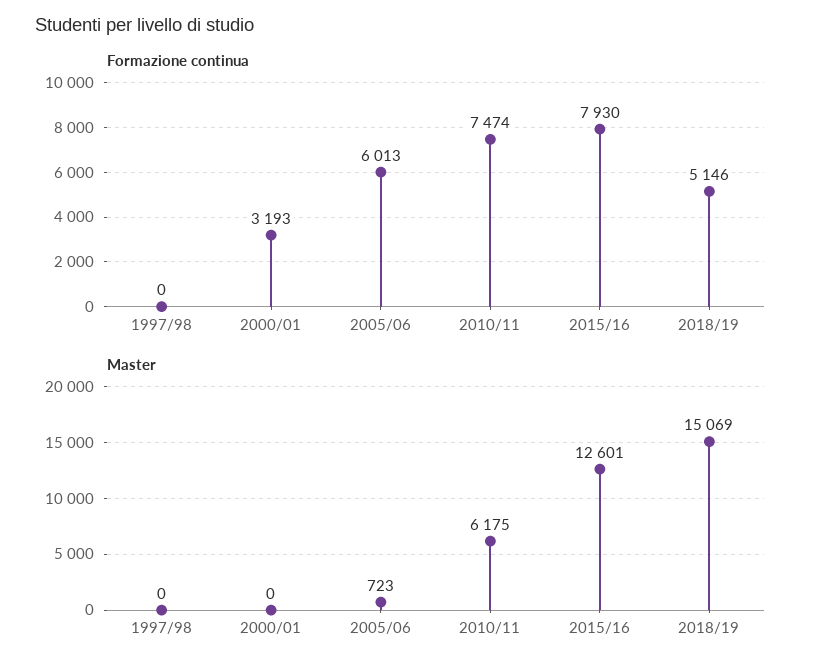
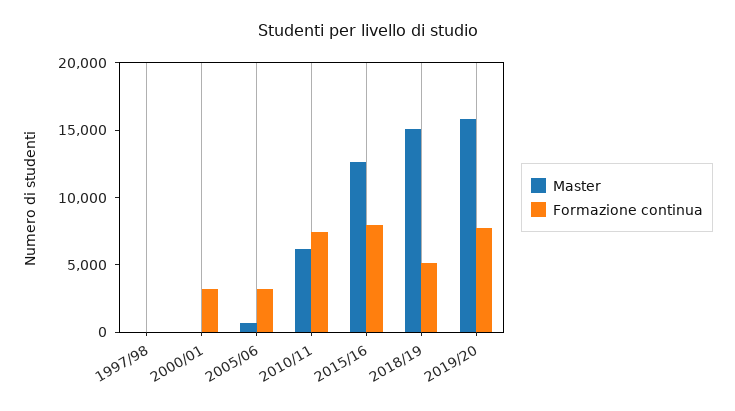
Formazione continua, 2005/06: 6013 -> 3000
Master, 2019/20: none -> 16000
Formazione continua, 2019/20: none -> 8000

